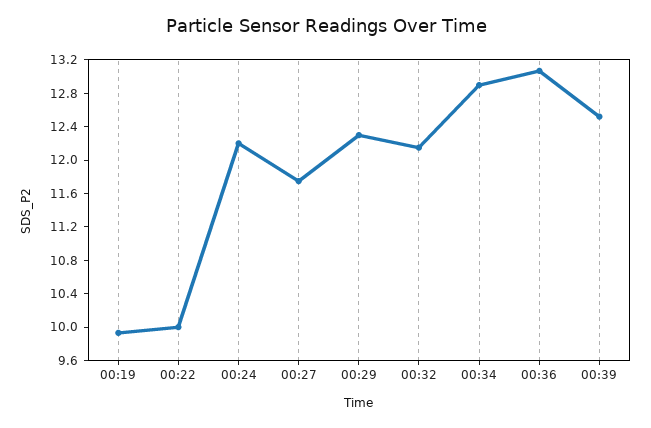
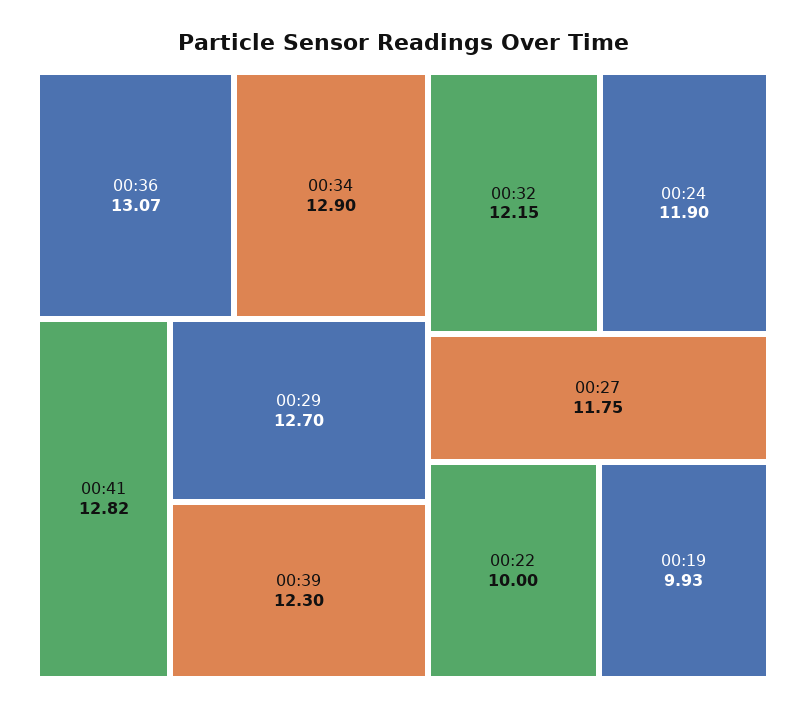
00:24: 12.2 -> 11.9
00:29: 12.3 -> 12.7
00:39: 12.5 -> 12.3
00:41: none -> 12.82

